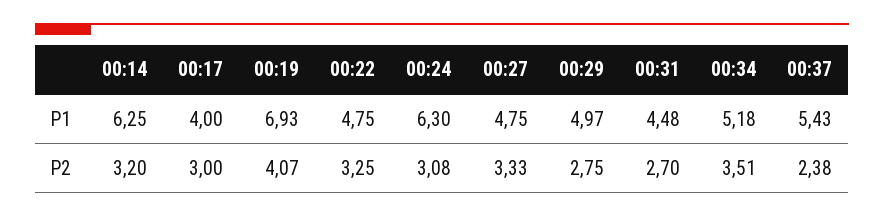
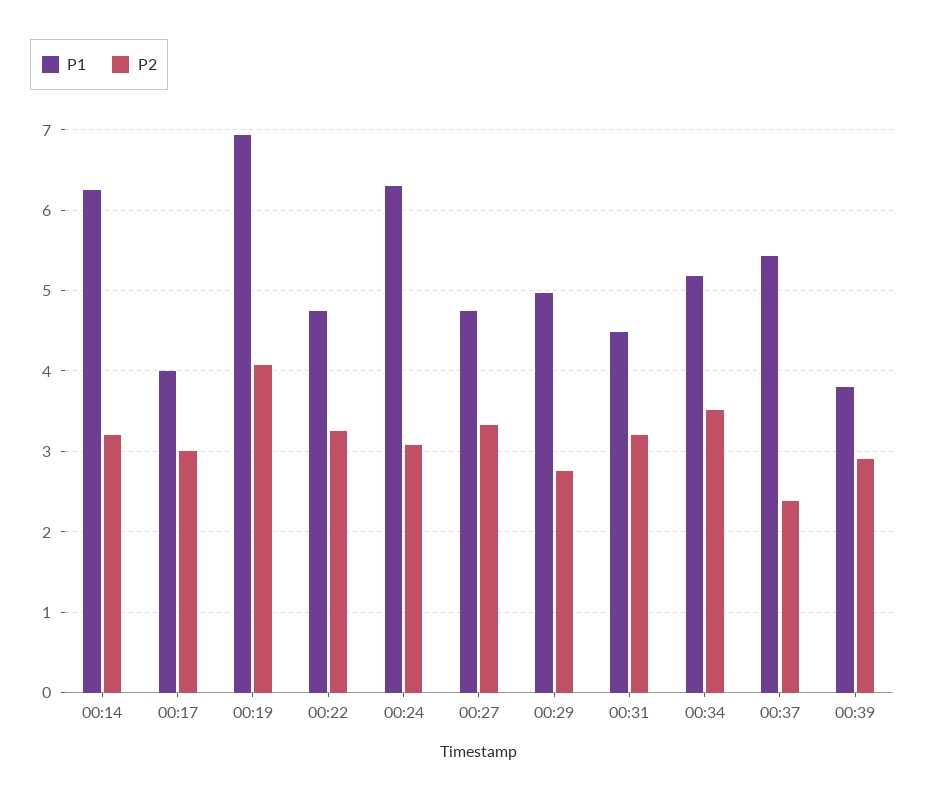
P2, 00:31: 2.7 -> 3.2
P1, 00:39: none -> 3.8
P2, 00:39: none -> 2.9

